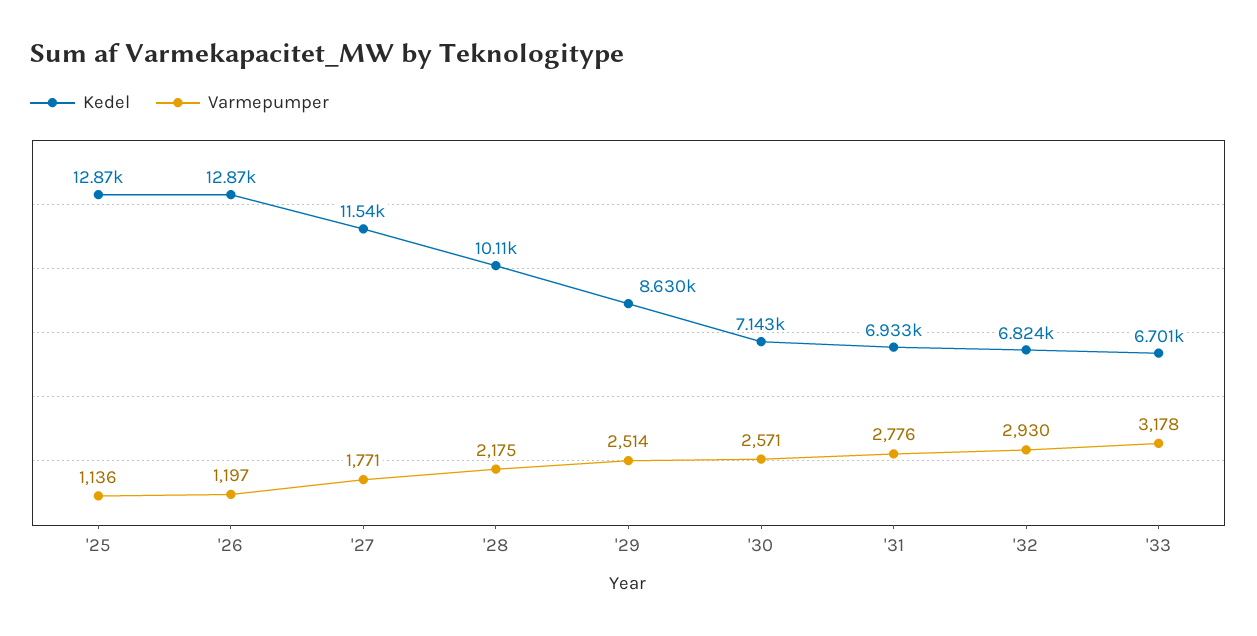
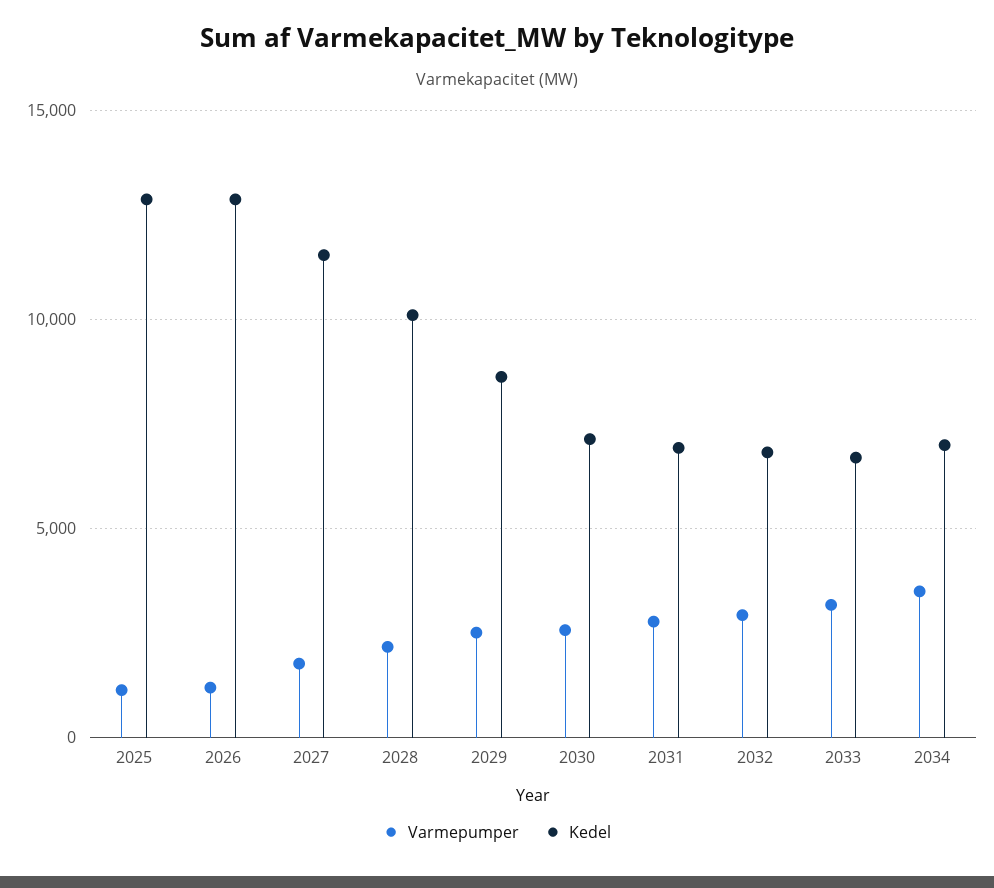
Varmepumper, 2034: none -> 3500
Kedel, 2034: none -> 7000

